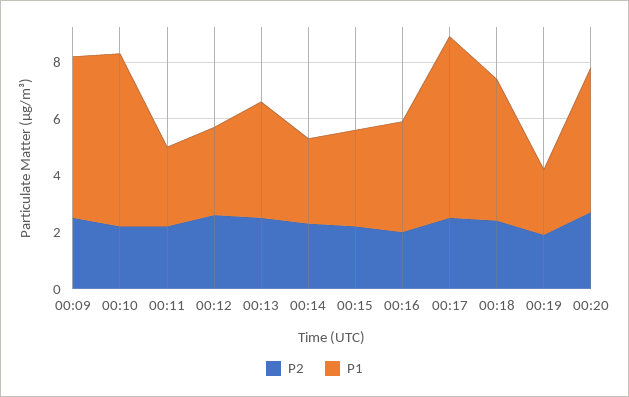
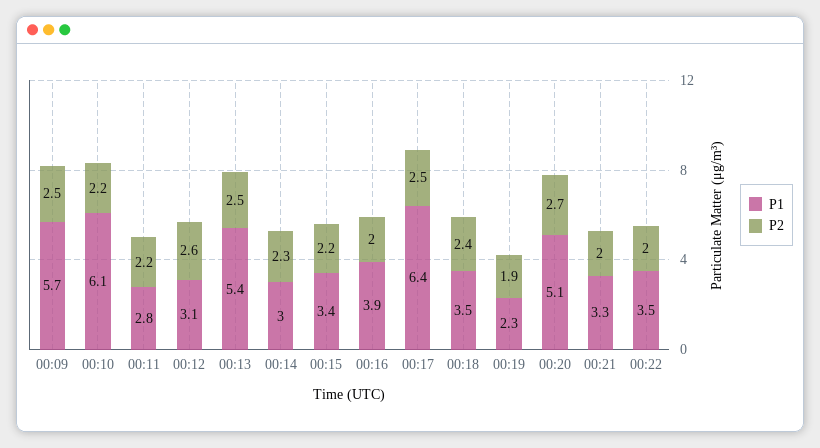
P1, 00:13: 4 -> 5.4
P1, 00:18: 5 -> 3.5
P1, 00:21: none -> 3.3
P2, 00:21: none -> 2
P1, 00:22: none -> 3.5
P2, 00:22: none -> 2

